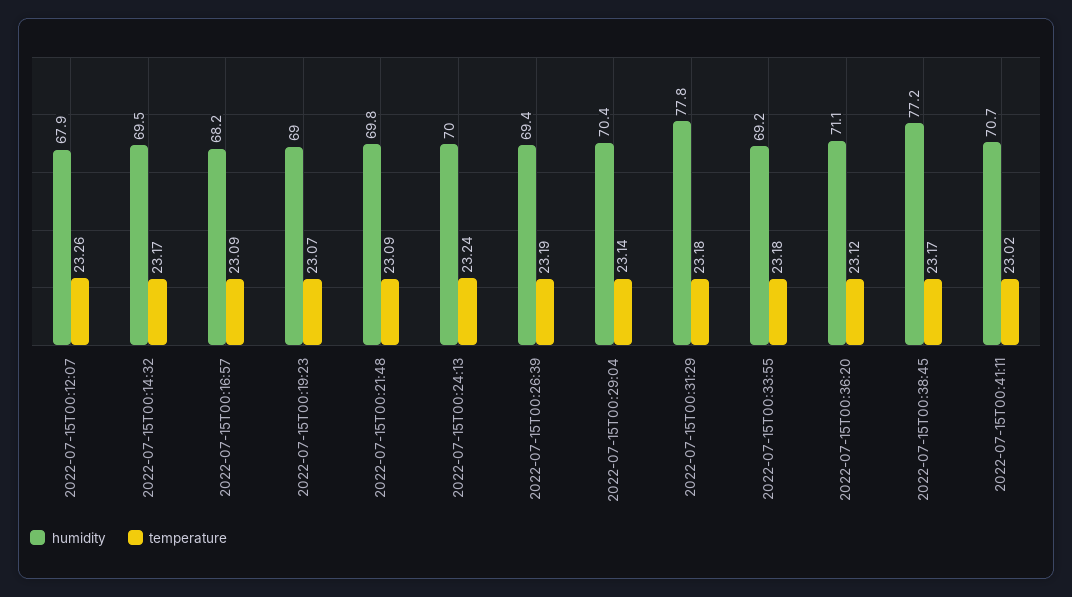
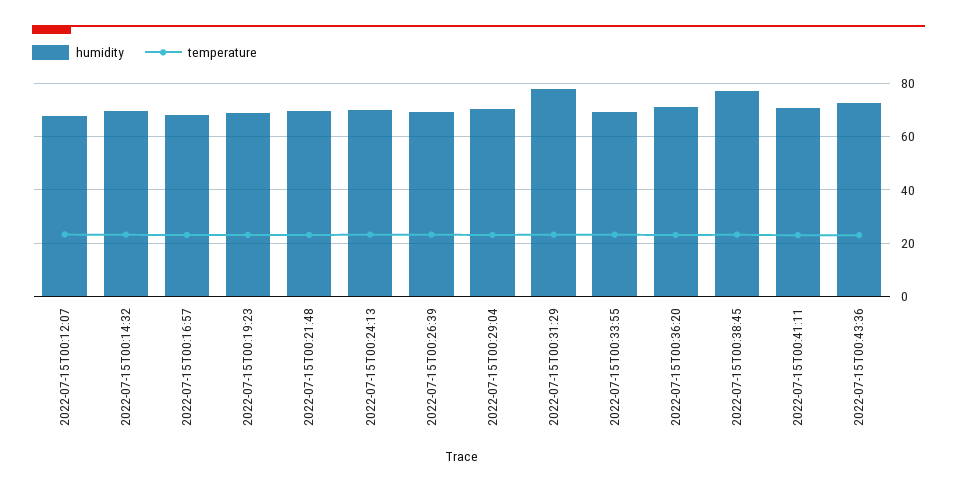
humidity, 2022-07-15T00:43:36: none -> 72.5
temperature, 2022-07-15T00:43:36: none -> 22.5

